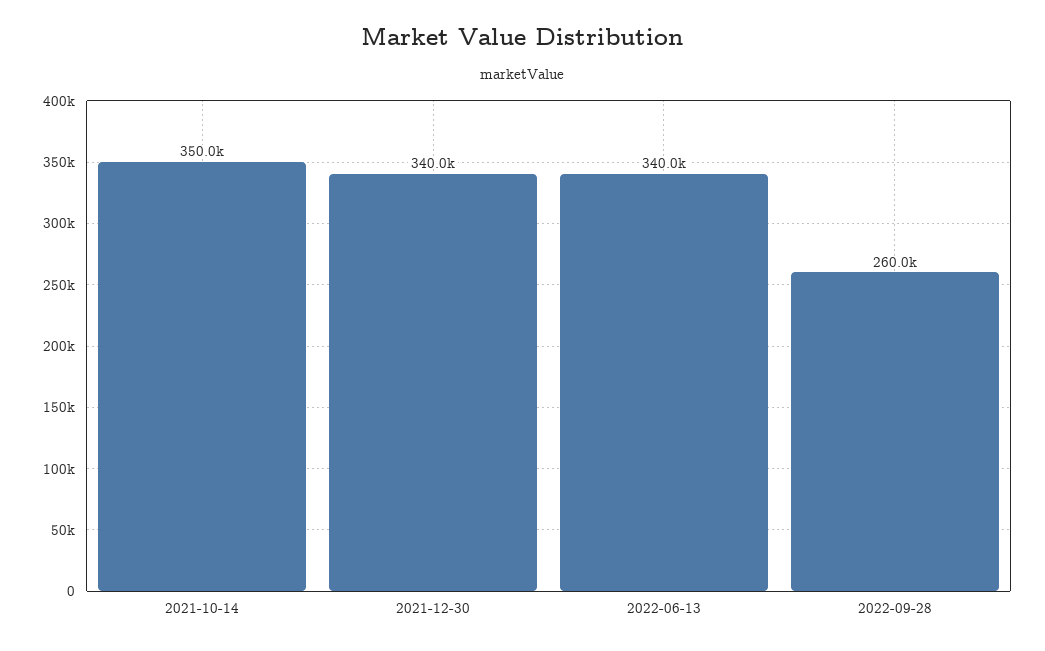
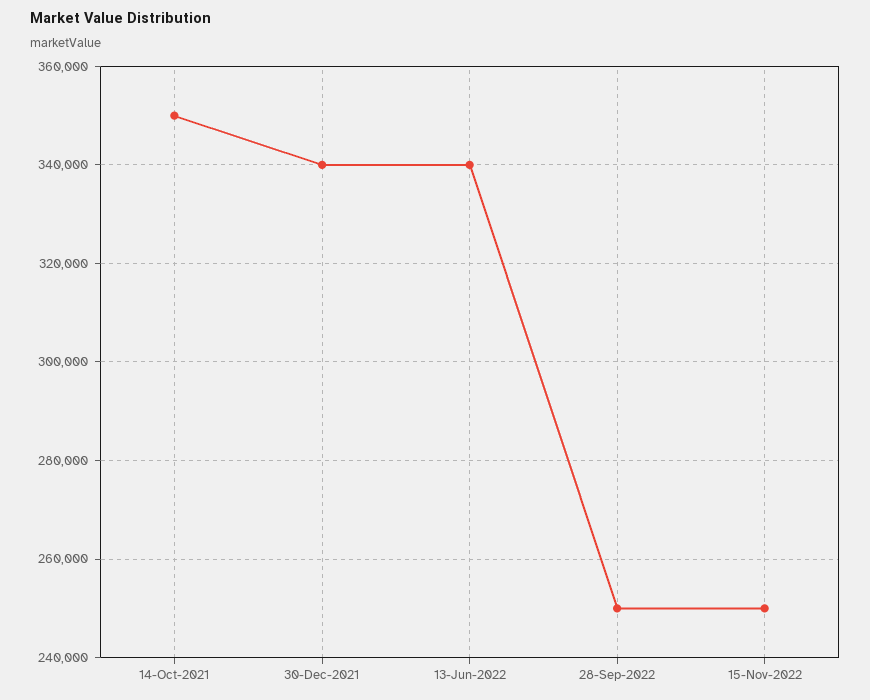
2022-09-28: 260000 -> 250000
15-Nov-2022: none -> 250000

